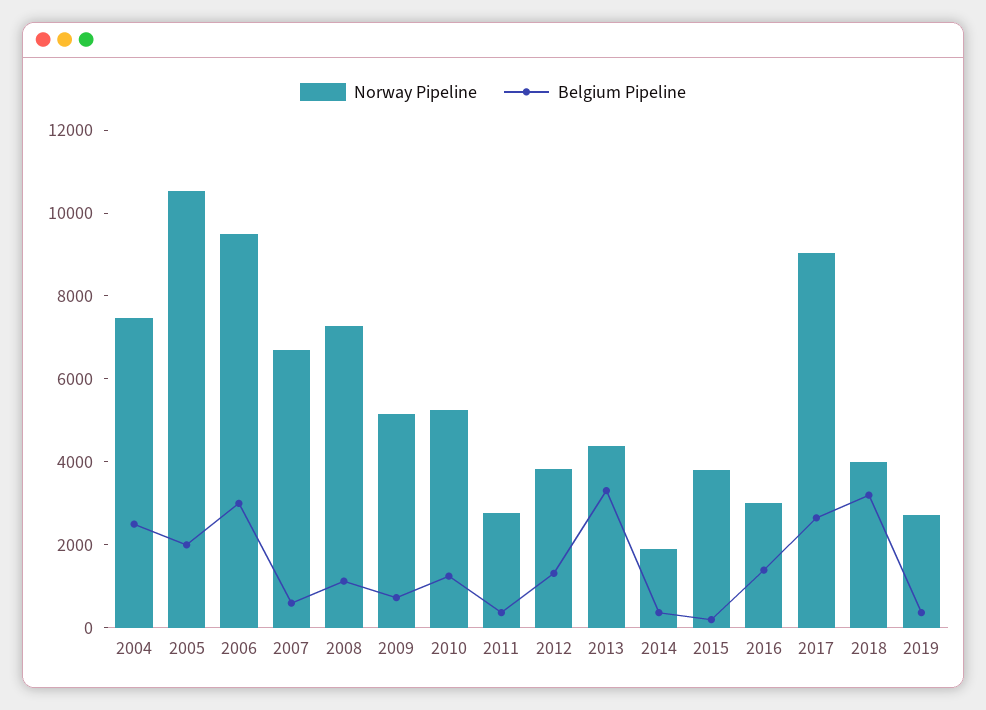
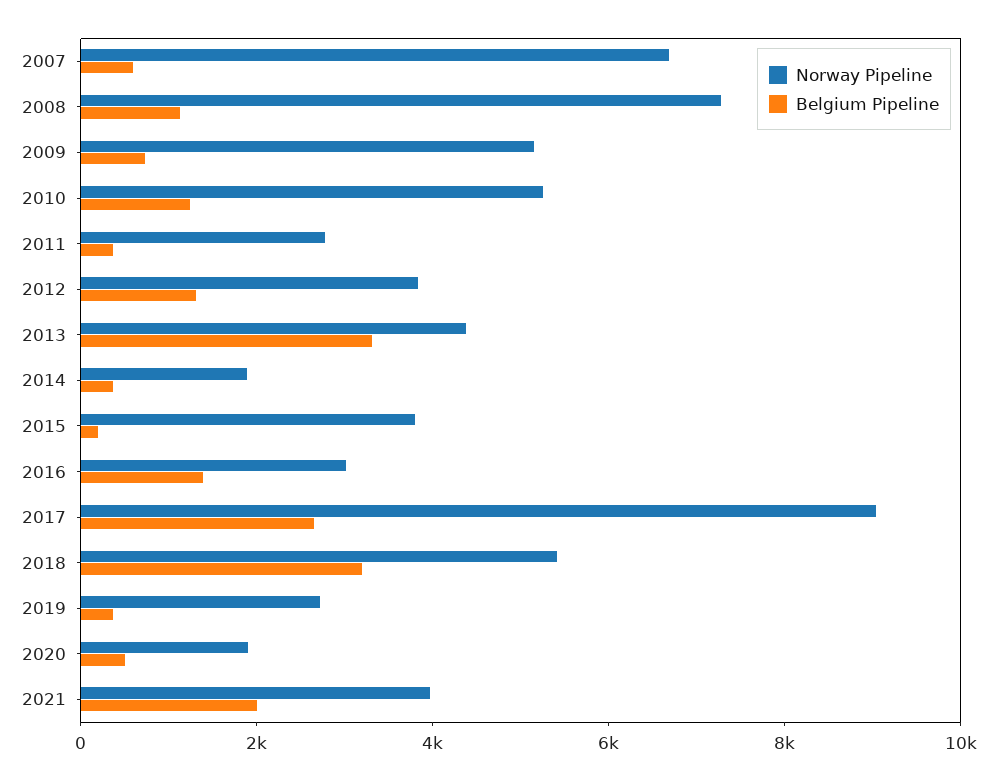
Norway Pipeline, 2004: 7500 -> none
Belgium Pipeline, 2004: 2500 -> none
Norway Pipeline, 2005: 10500 -> none
Belgium Pipeline, 2005: 2000 -> none
Norway Pipeline, 2006: 9500 -> none
Belgium Pipeline, 2006: 3000 -> none
Norway Pipeline, 2018: 4000 -> 5500
Norway Pipeline, 2020: none -> 2000
Belgium Pipeline, 2020: none -> 500
Norway Pipeline, 2021: none -> 4000
Belgium Pipeline, 2021: none -> 2000

